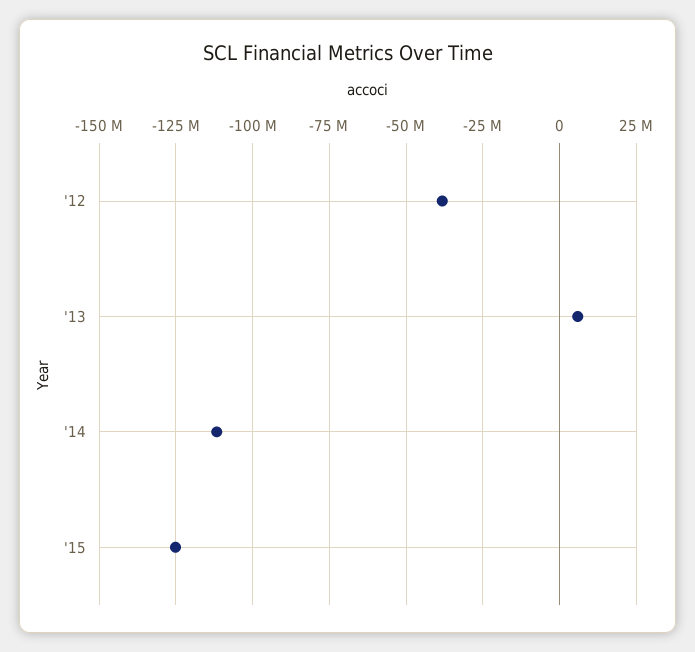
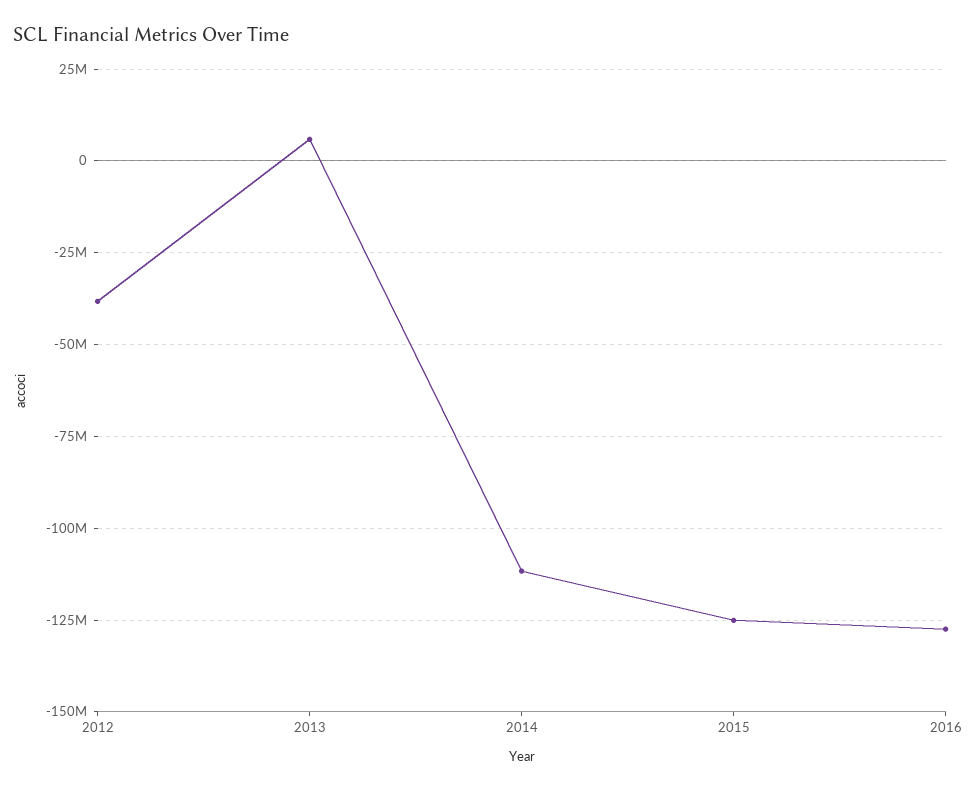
2016: none -> -127500000

